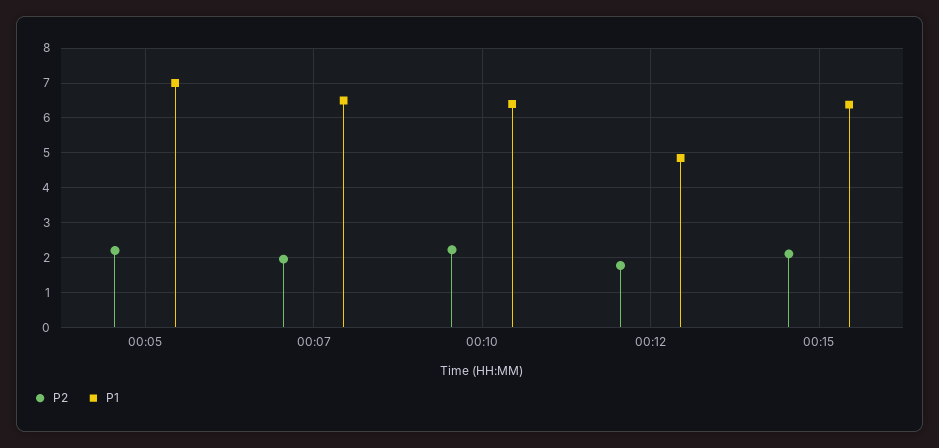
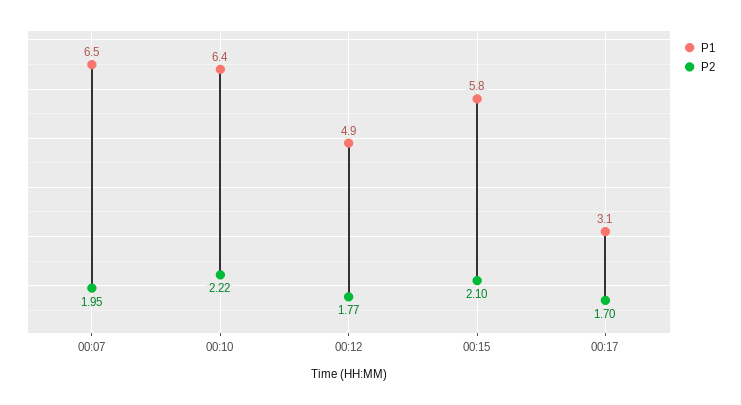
P2, 00:05: 2.2 -> none
P1, 00:05: 7 -> none
P1, 00:15: 6.4 -> 5.8
P1, 00:17: none -> 3.1
P2, 00:17: none -> 1.7

